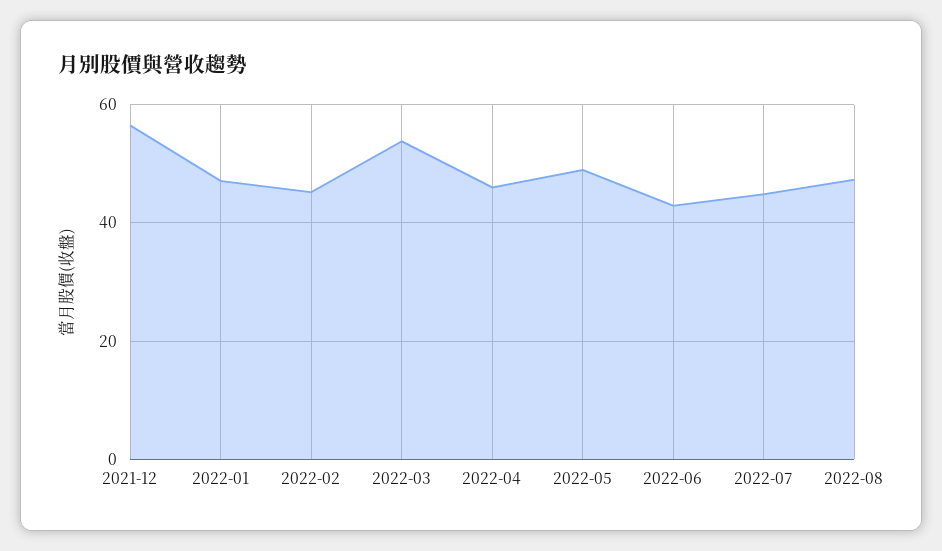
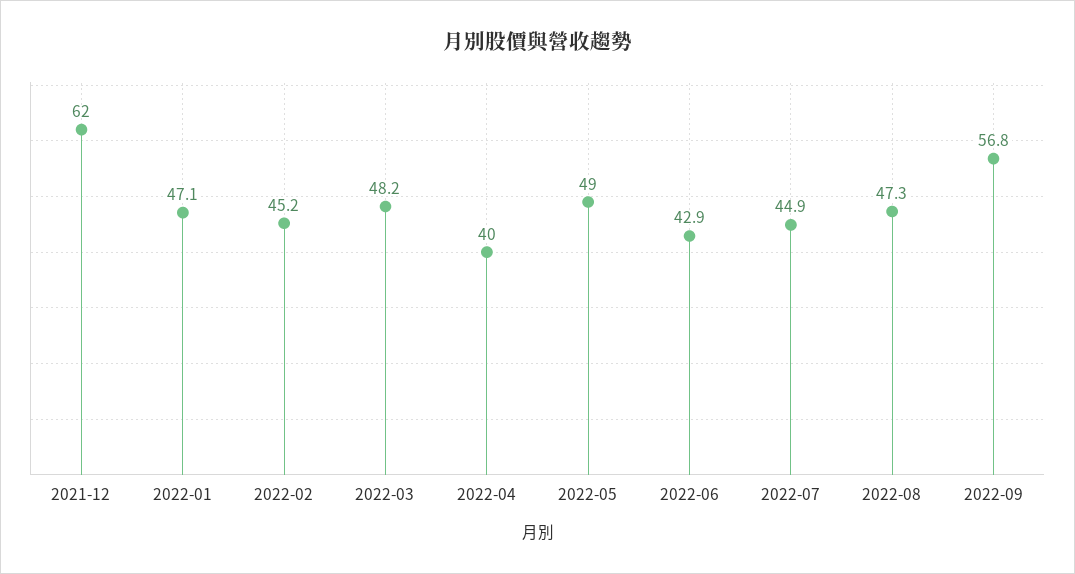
2021-12: 56 -> 62
2022-03: 54 -> 48.2
2022-04: 46 -> 40
2022-09: none -> 56.8

